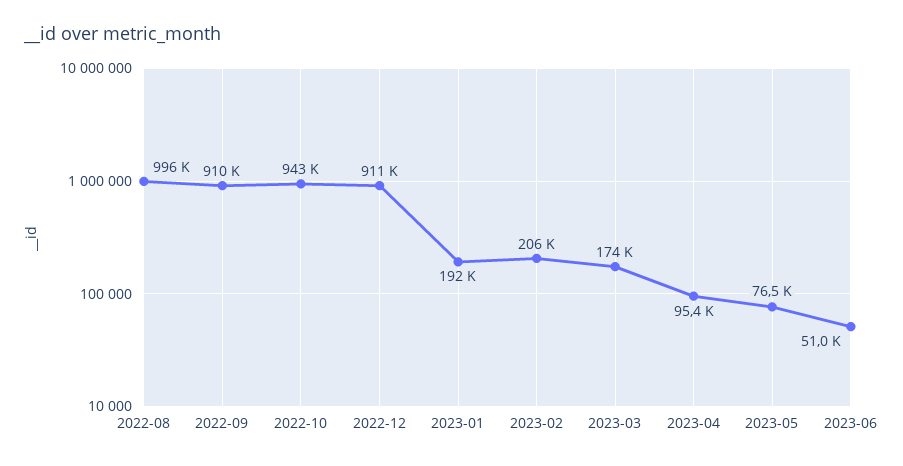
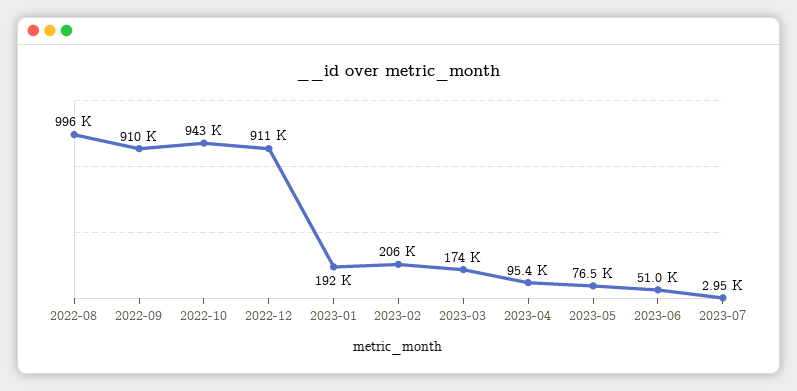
2023-07: none -> 2950

